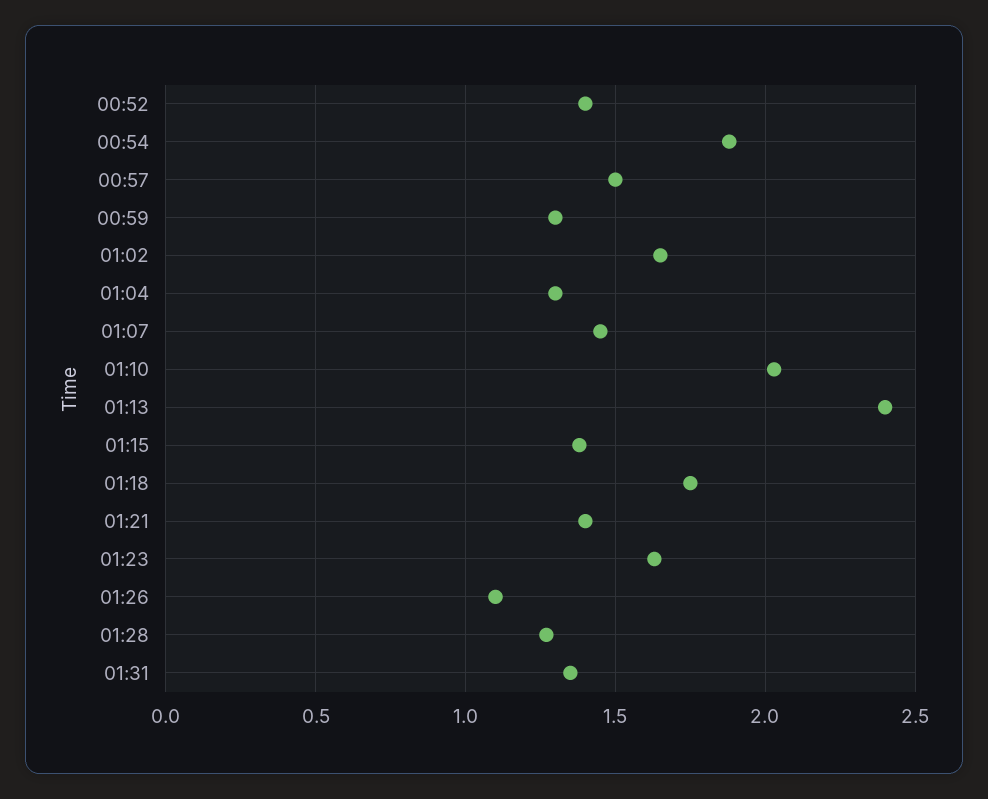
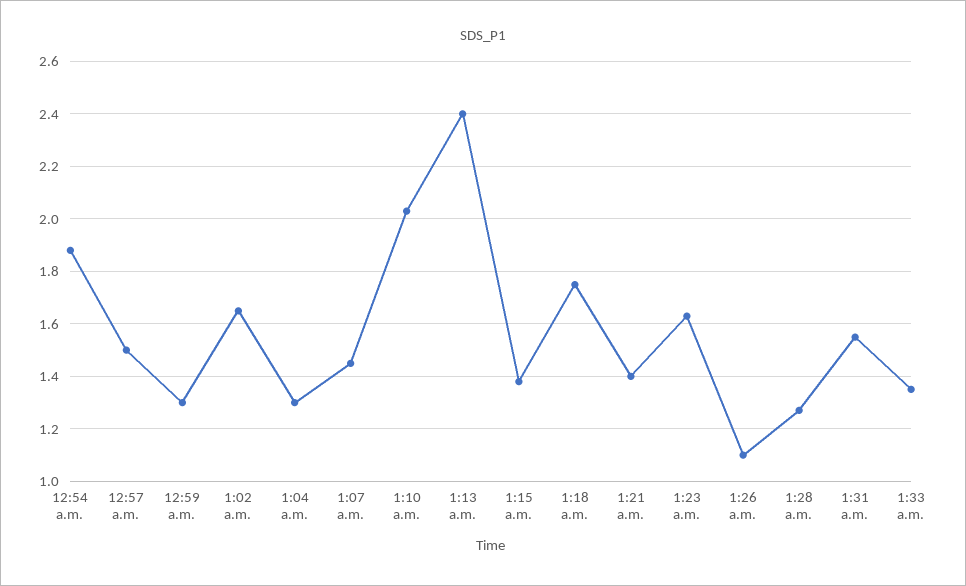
00:52: 1.4 -> none
01:31: 1.35 -> 1.55
1:33 a.m.: none -> 1.35

